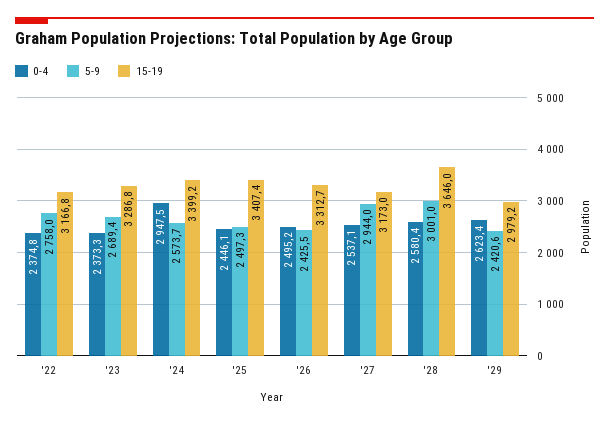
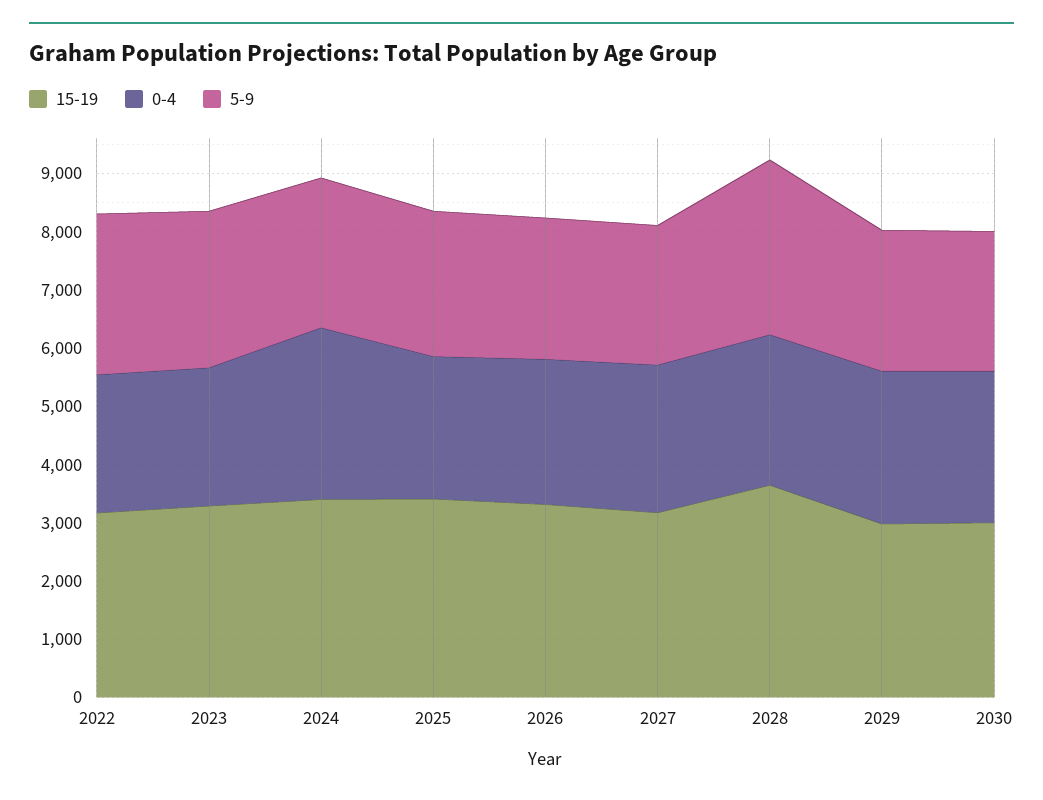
5-9, '27: 2944 -> 2400
15-19, 2030: none -> 3000
0-4, 2030: none -> 2600
5-9, 2030: none -> 2400

